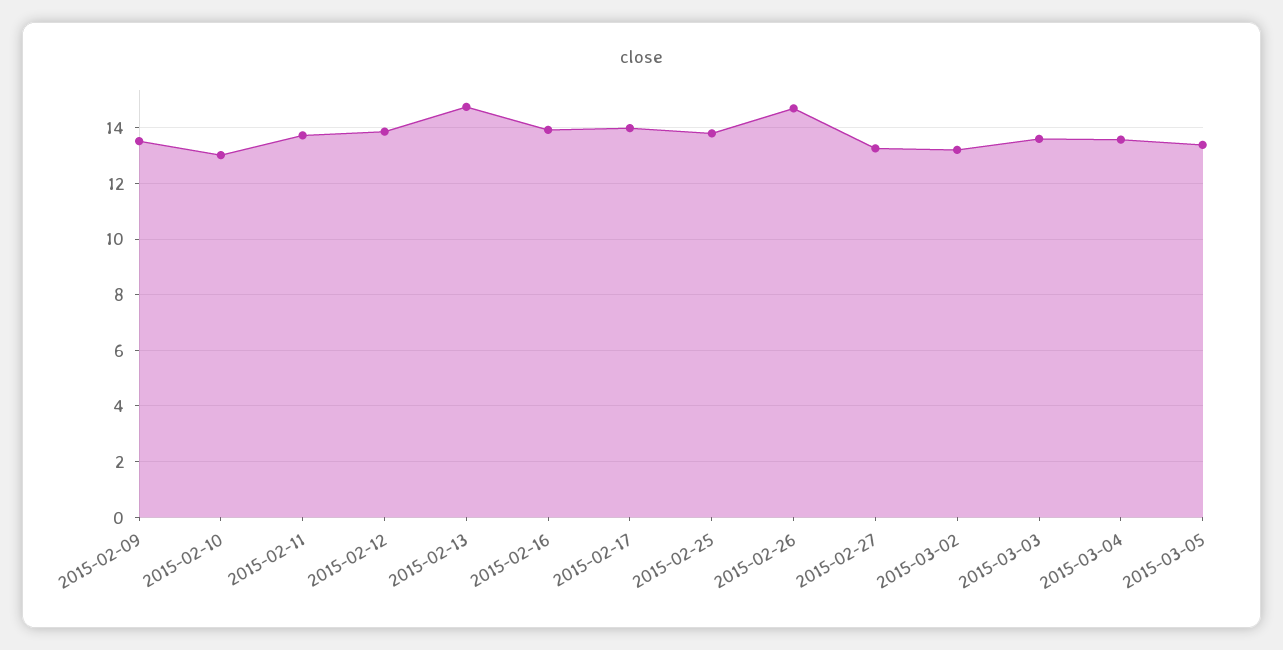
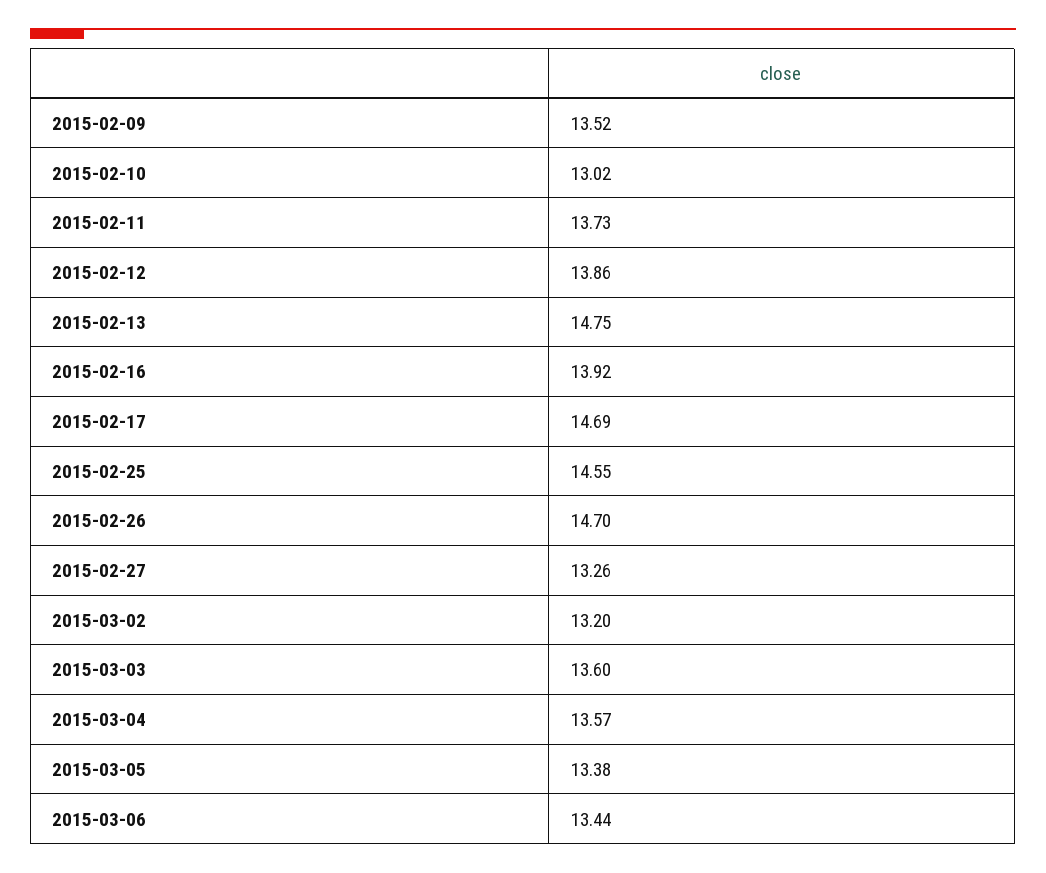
2015-02-17: 14 -> 14.69
2015-02-25: 13.75 -> 14.55
2015-03-06: none -> 13.44

